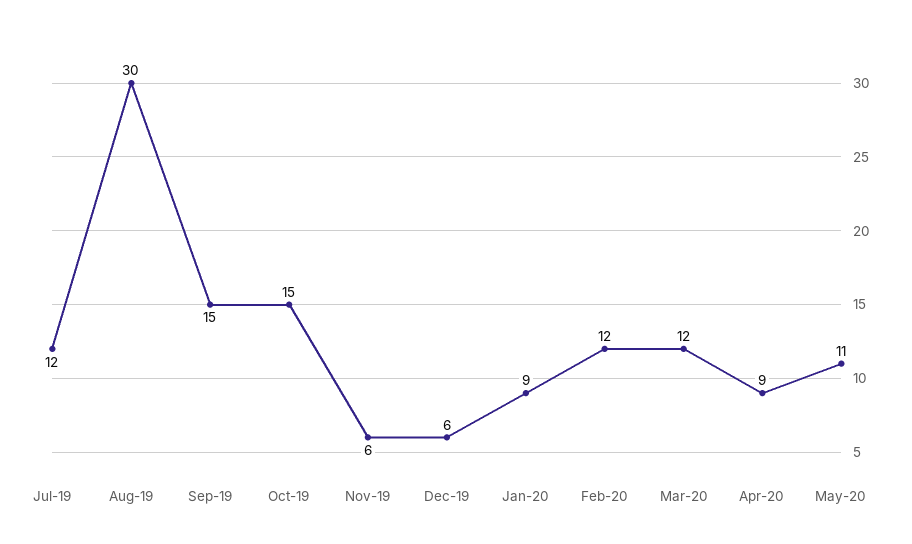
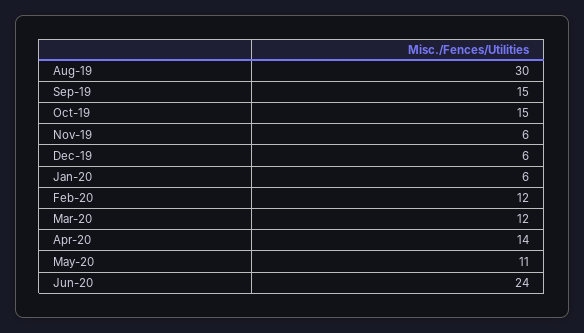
Jul-19: 12 -> none
Jan-20: 9 -> 6
Apr-20: 9 -> 14
Jun-20: none -> 24

